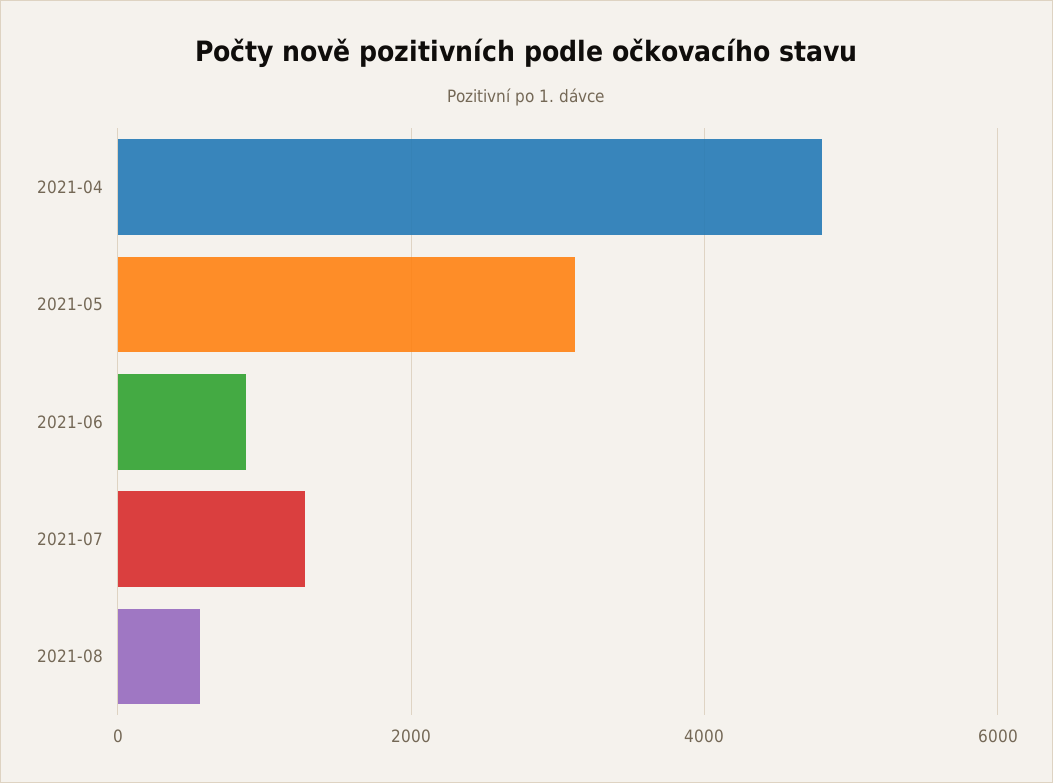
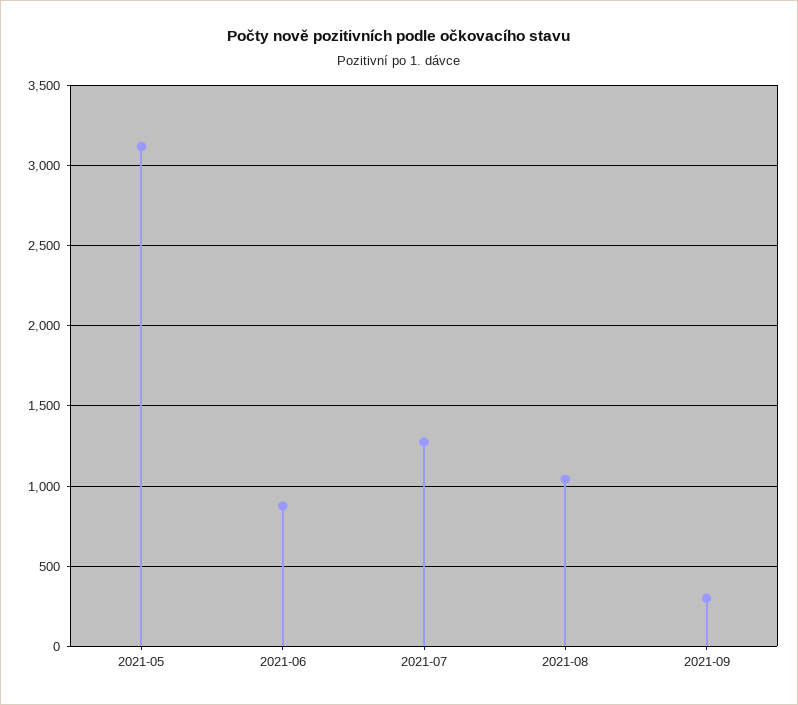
2021-04: 4800 -> none
2021-08: 600 -> 1050
2021-09: none -> 300

